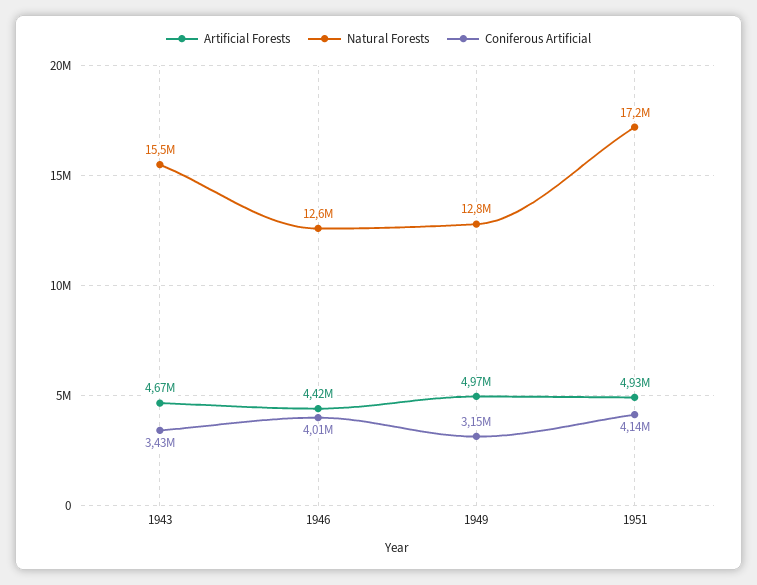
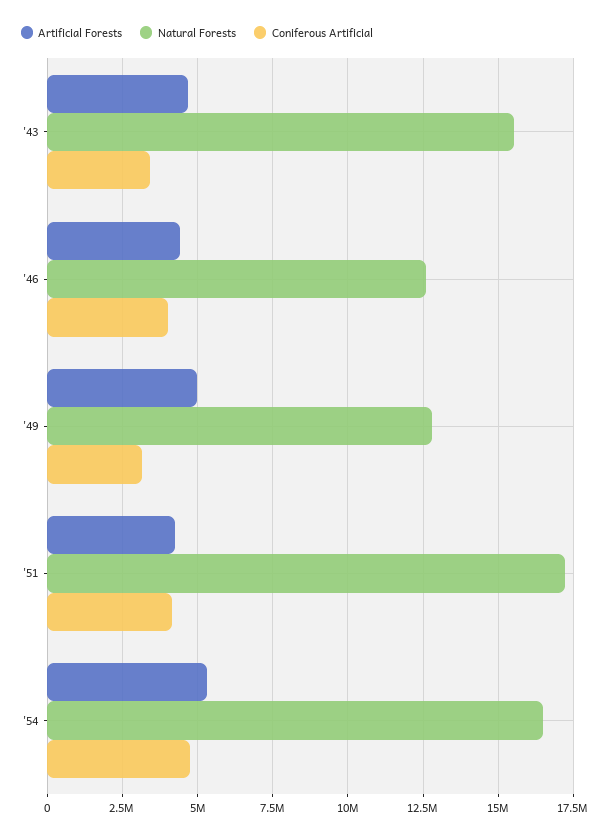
Artificial Forests, 1951: 4930000 -> 4250000
Artificial Forests, '54: none -> 5250000
Natural Forests, '54: none -> 16500000
Coniferous Artificial, '54: none -> 4750000

